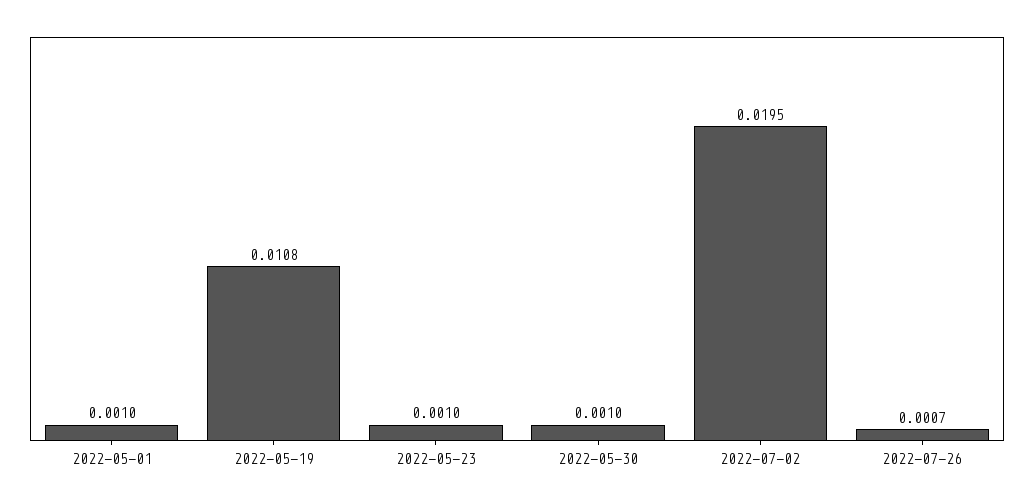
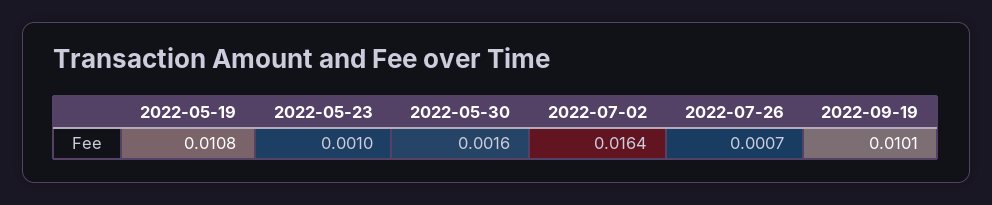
2022-05-01: 0.001 -> none
2022-05-30: 0.001 -> 0.0016
2022-07-02: 0.0195 -> 0.0164
2022-09-19: none -> 0.0101

